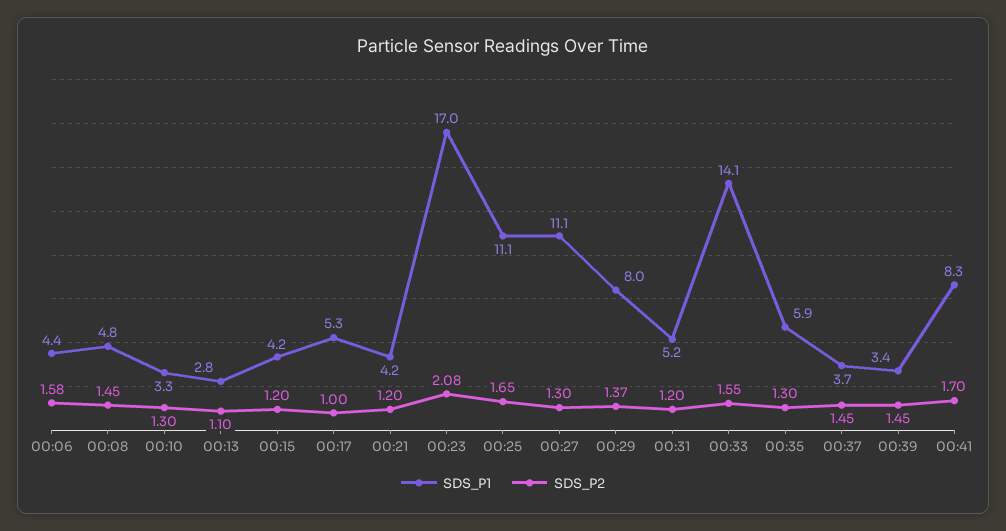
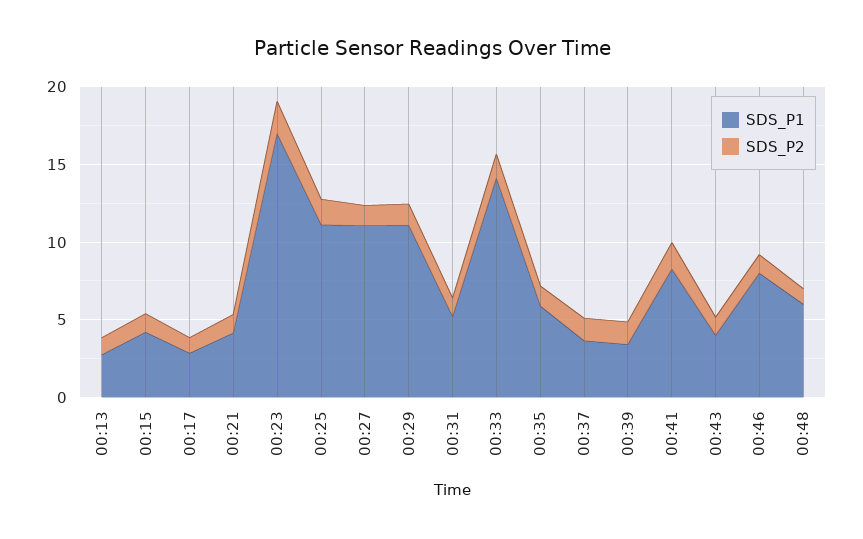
SDS_P1, 00:06: 4.4 -> none
SDS_P2, 00:06: 1.58 -> none
SDS_P1, 00:08: 4.8 -> none
SDS_P2, 00:08: 1.45 -> none
SDS_P1, 00:10: 3.3 -> none
SDS_P2, 00:10: 1.3 -> none
SDS_P1, 00:17: 5.3 -> 3
SDS_P1, 00:29: 8 -> 11
SDS_P1, 00:43: none -> 4
SDS_P2, 00:43: none -> 1
SDS_P1, 00:46: none -> 8
SDS_P2, 00:46: none -> 1
SDS_P1, 00:48: none -> 6
SDS_P2, 00:48: none -> 1

